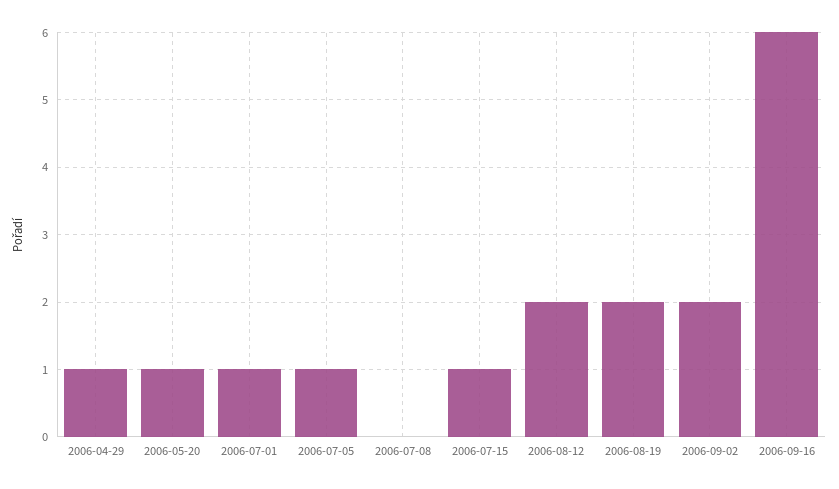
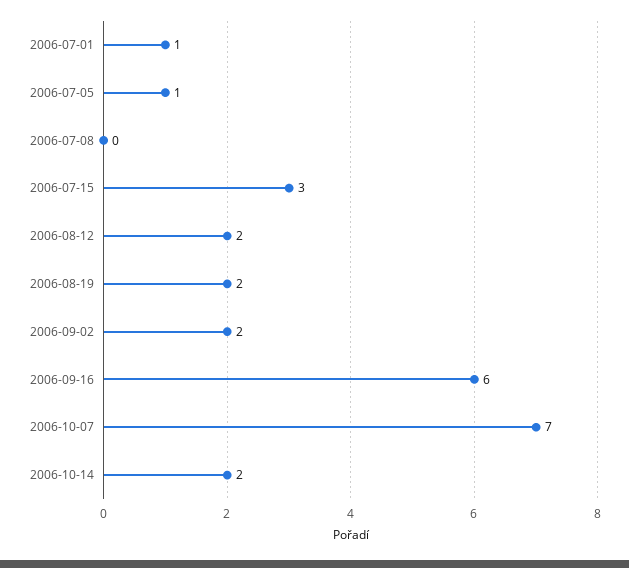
2006-04-29: 1 -> none
2006-05-20: 1 -> none
2006-07-15: 1 -> 3
2006-10-07: none -> 7
2006-10-14: none -> 2

